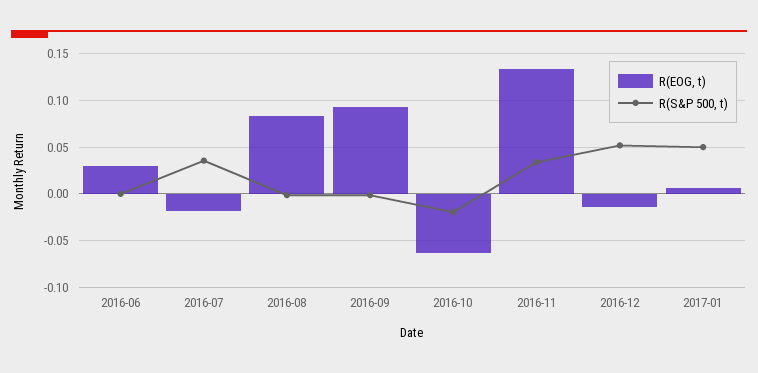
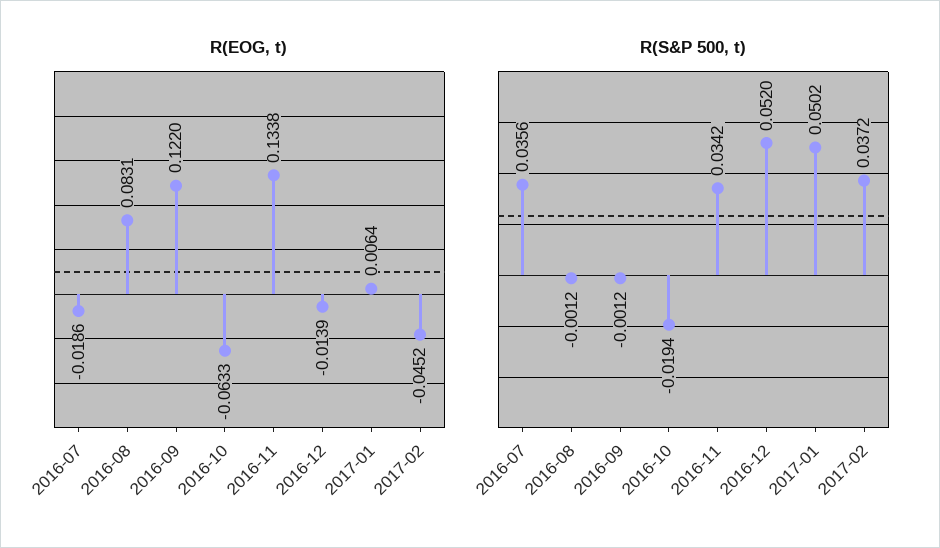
R(EOG, t), 2016-06: 0.03 -> none
R(S&P 500, t), 2016-06: 0 -> none
R(EOG, t), 2016-09: 0.09 -> 0.122
R(EOG, t), 2017-02: none -> -0.0452
R(S&P 500, t), 2017-02: none -> 0.0372

